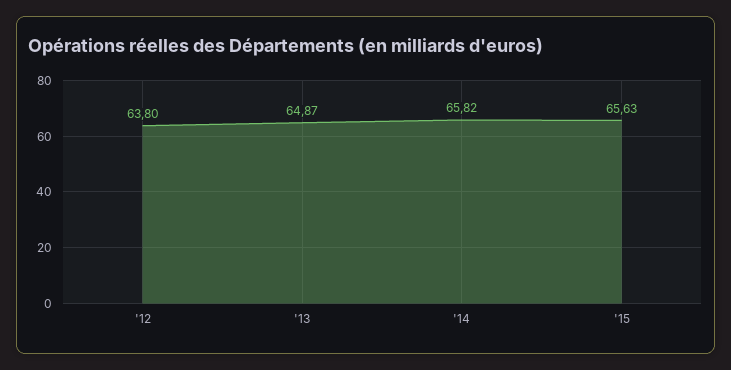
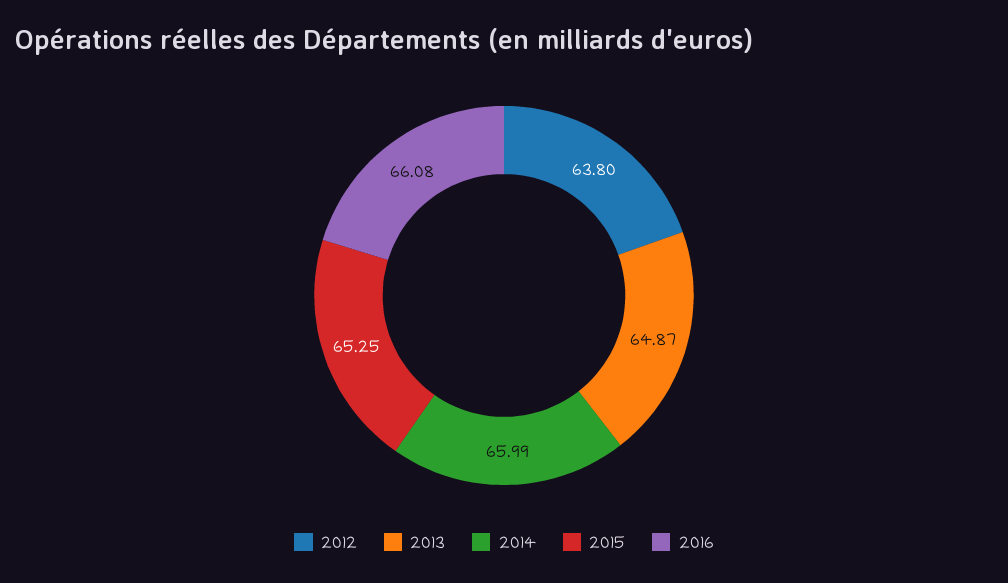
'14: 65.82 -> 65.99
'15: 65.63 -> 65.25
2016: none -> 66.08

